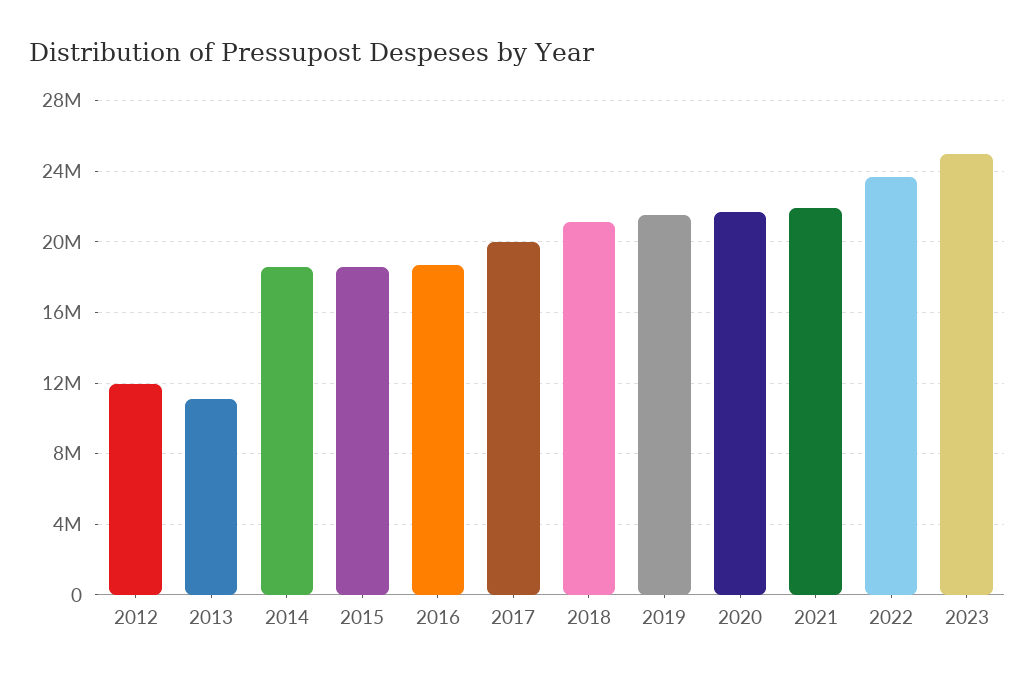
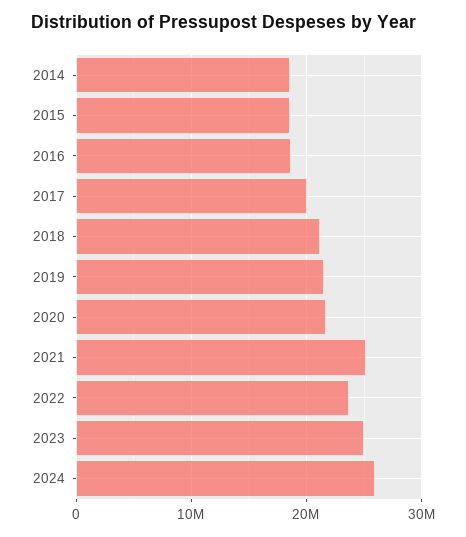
2012: 12000000 -> none
2013: 11000000 -> none
2021: 22000000 -> 25000000
2024: none -> 26000000

